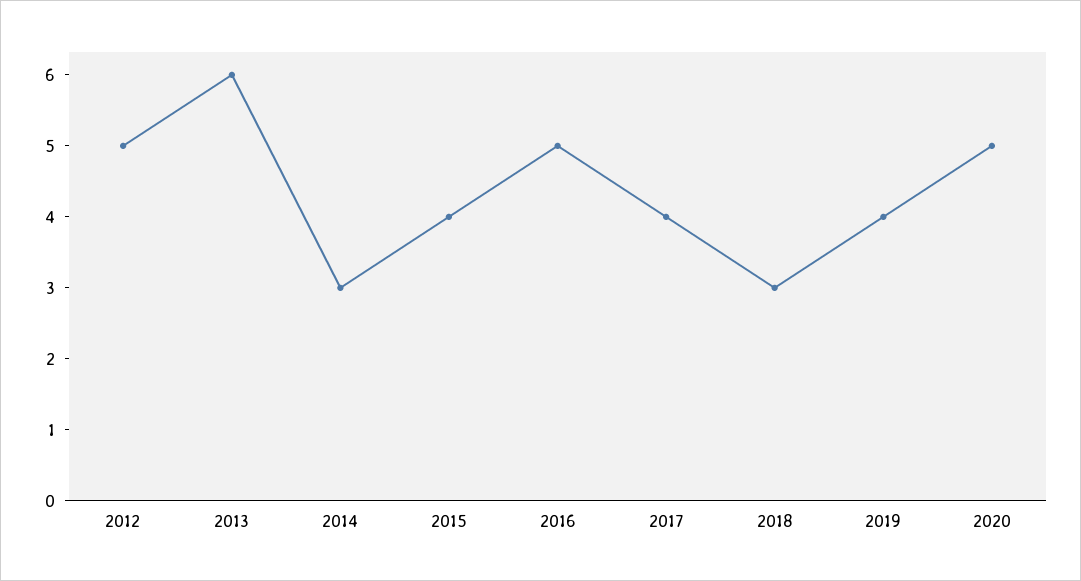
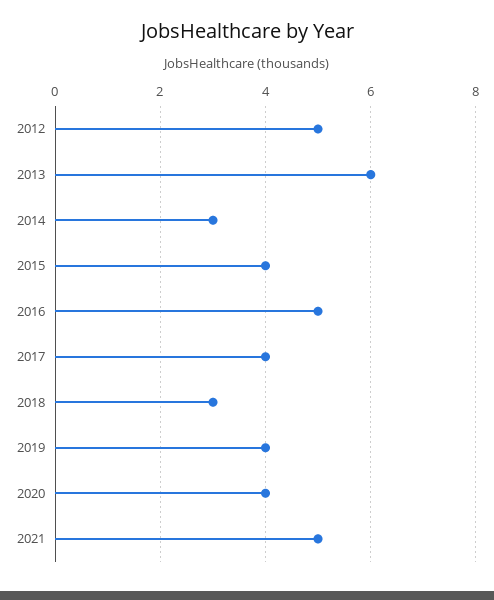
2020: 5 -> 4
2021: none -> 5

